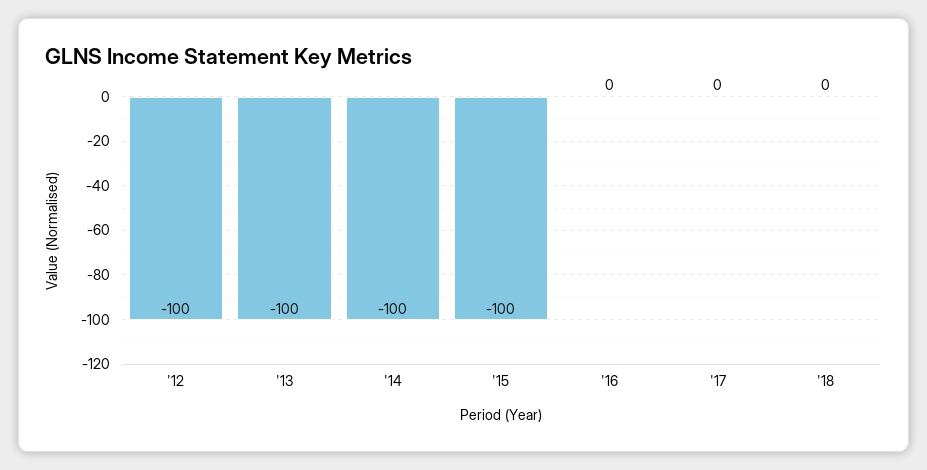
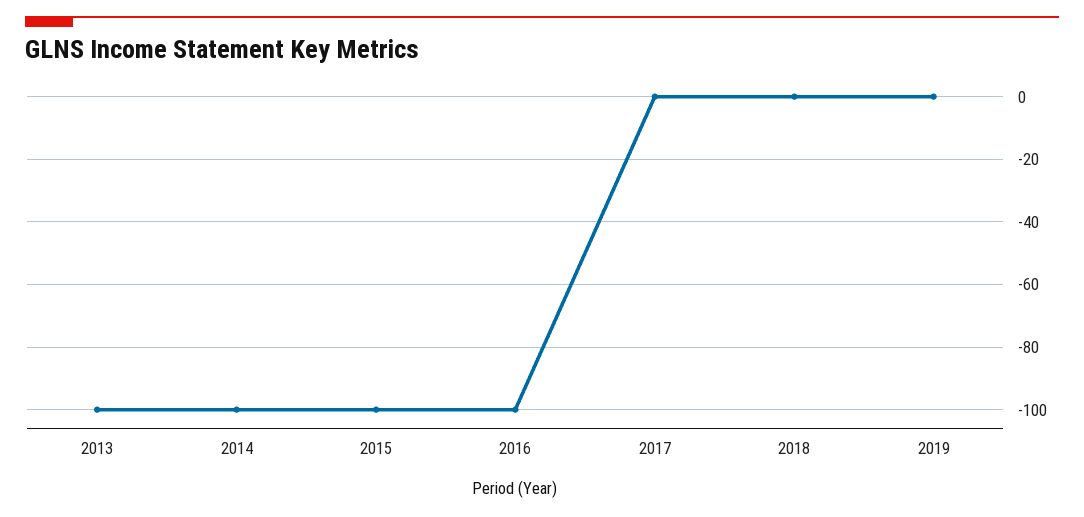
'12: -100 -> none
'16: 0 -> -100
2019: none -> 0

